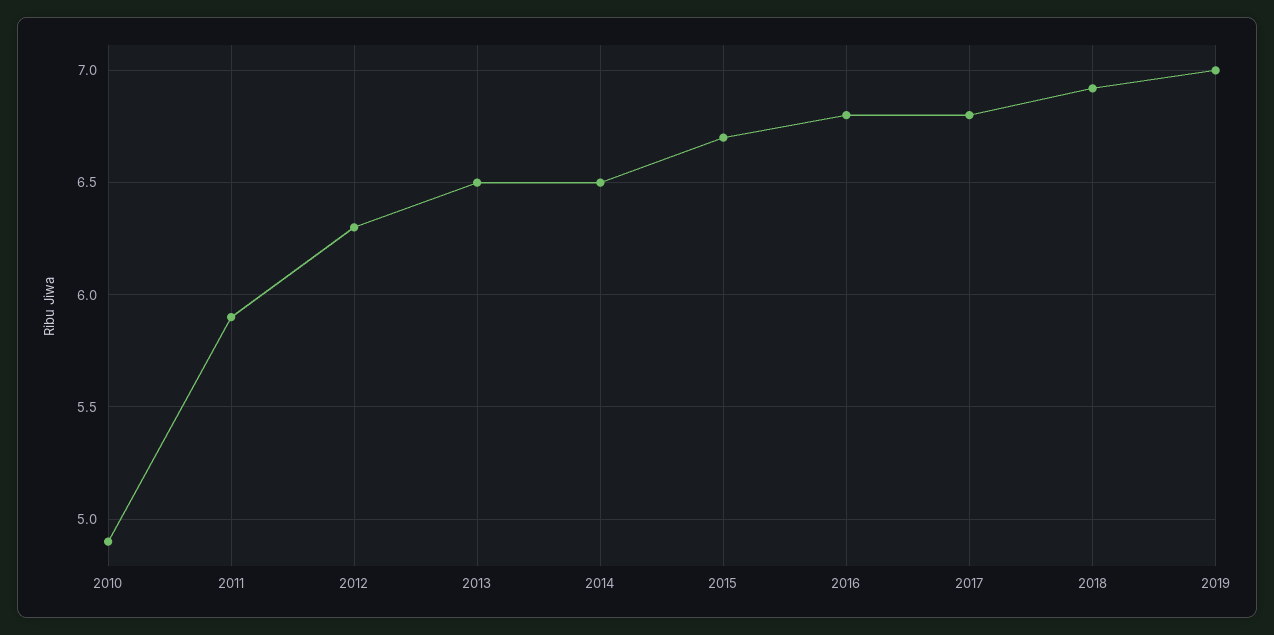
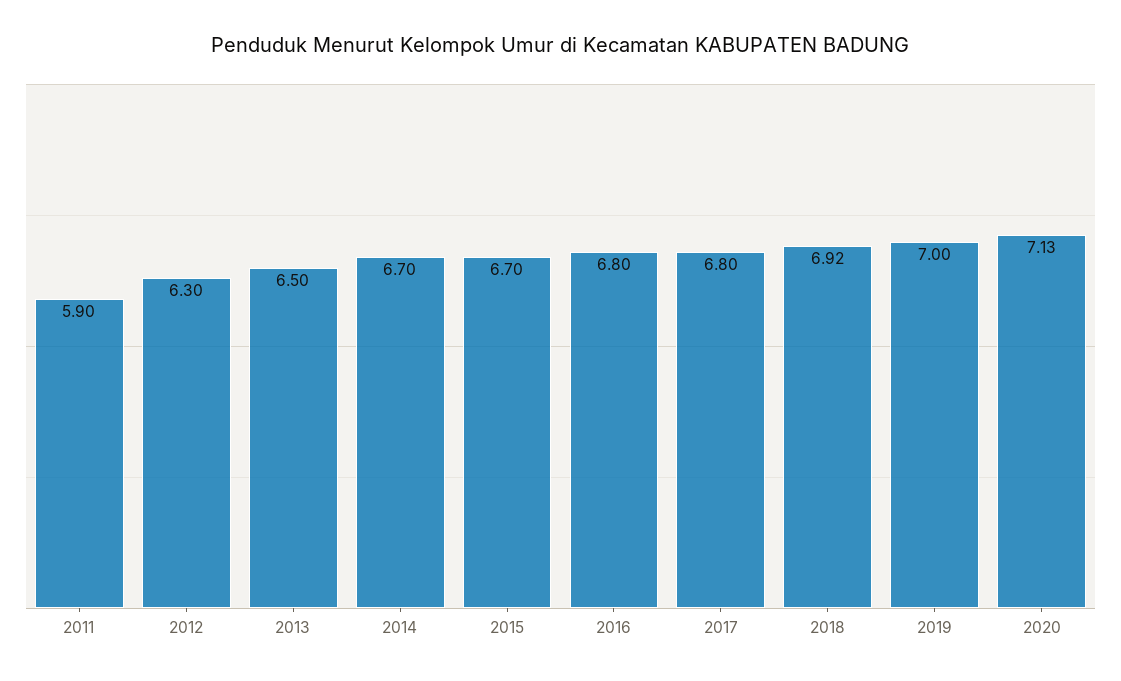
2010: 4.9 -> none
2014: 6.5 -> 6.7
2020: none -> 7.13

